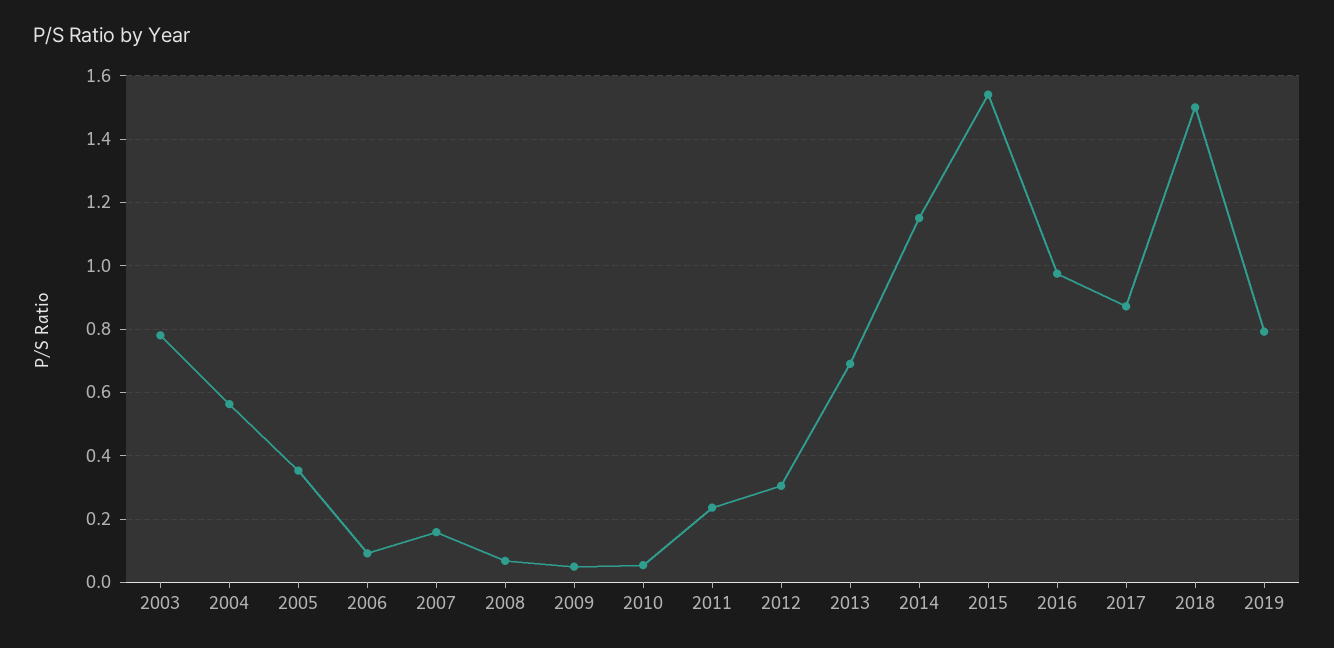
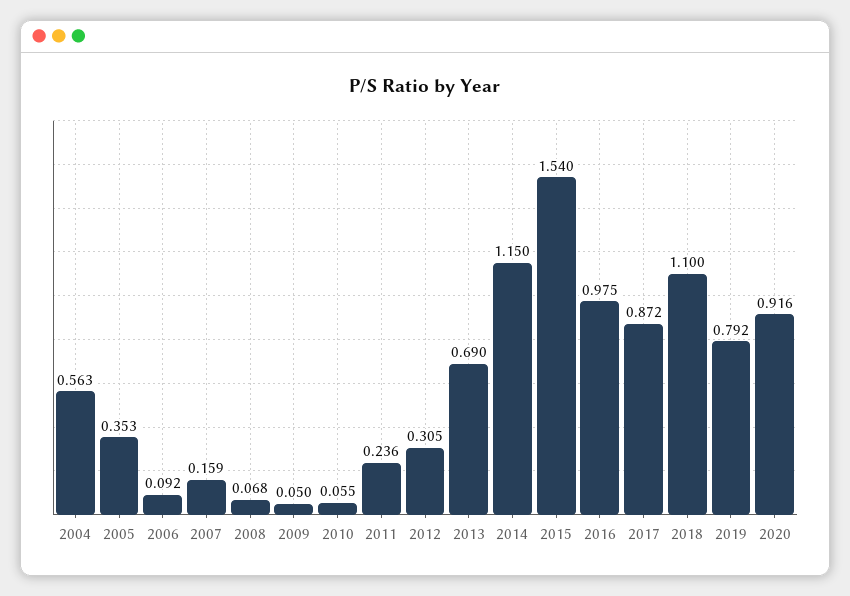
2003: 0.78 -> none
2018: 1.5 -> 1.1
2020: none -> 0.916

